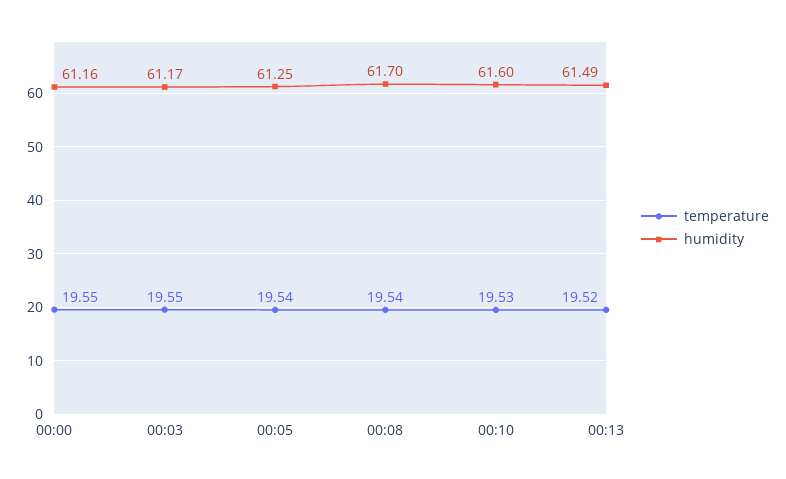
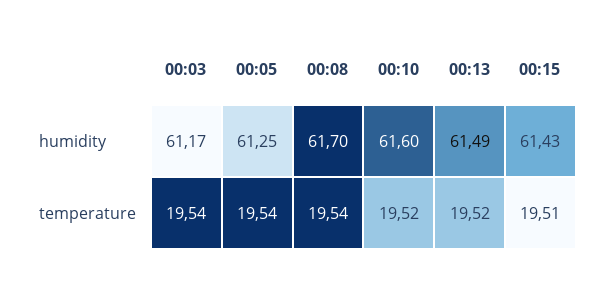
temperature, 00:00: 19.55 -> none
humidity, 00:00: 61.16 -> none
temperature, 00:03: 19.55 -> 19.54
temperature, 00:10: 19.53 -> 19.52
humidity, 00:15: none -> 61.43
temperature, 00:15: none -> 19.51

